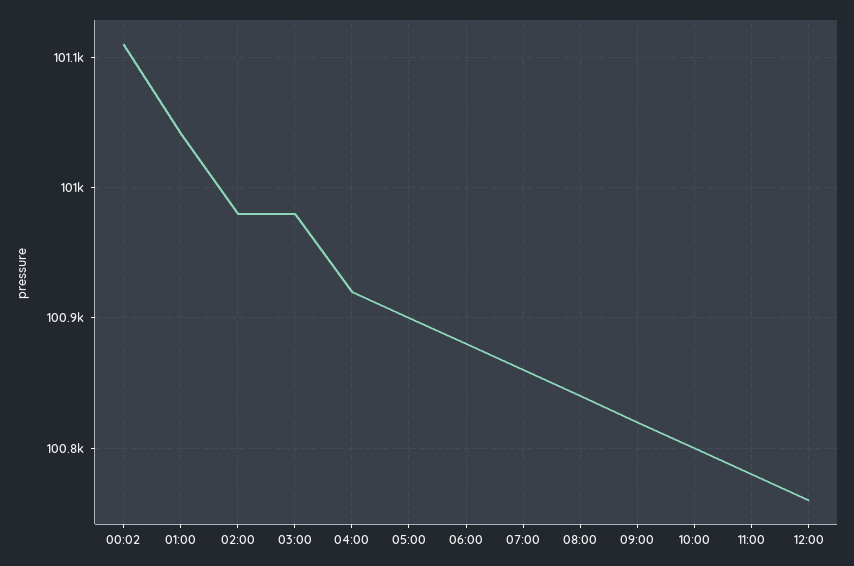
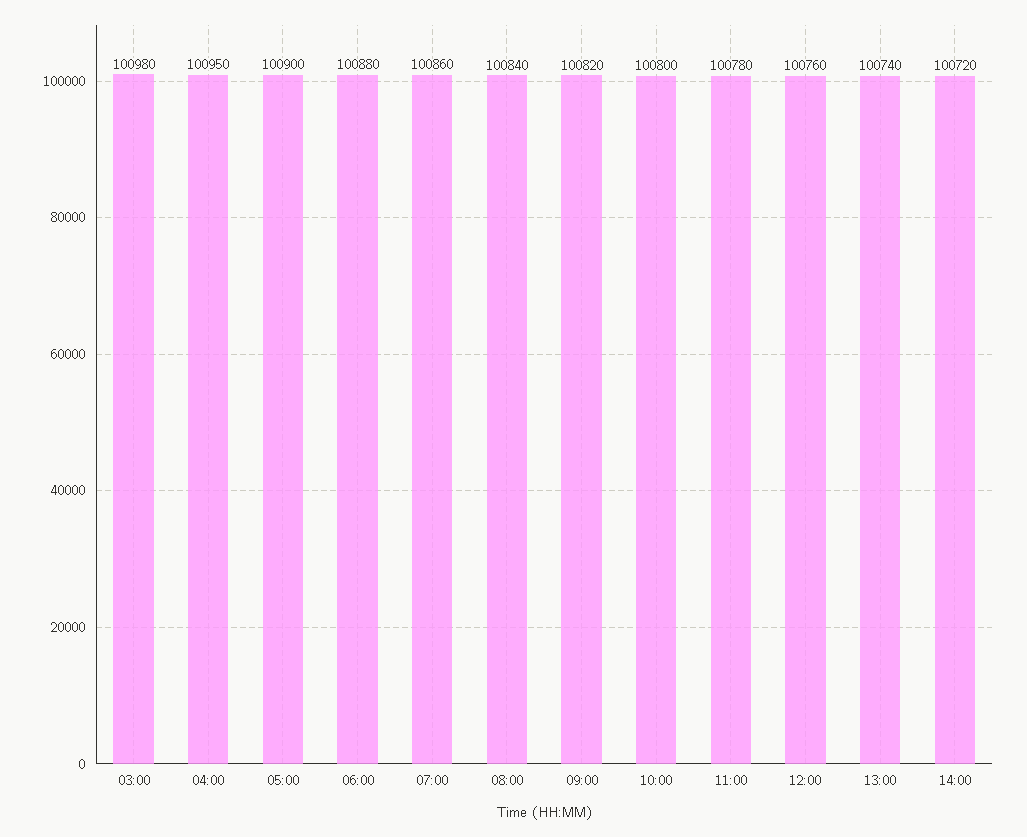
00:02: 101110 -> none
01:00: 101040 -> none
02:00: 100980 -> none
04:00: 100920 -> 100950
13:00: none -> 100740
14:00: none -> 100720

